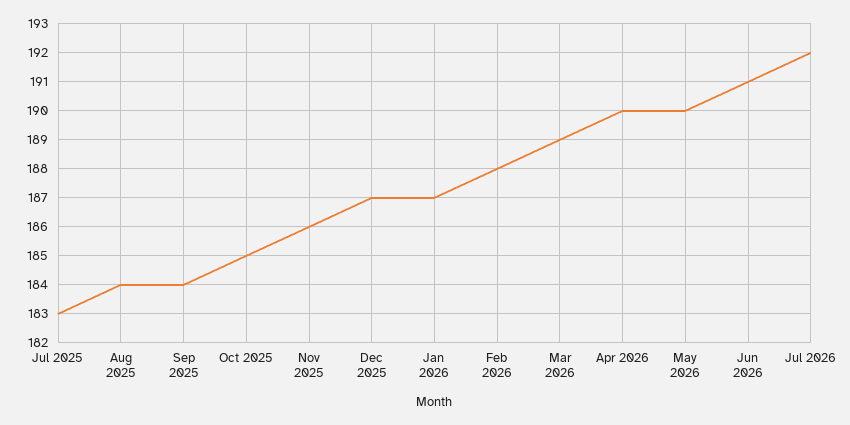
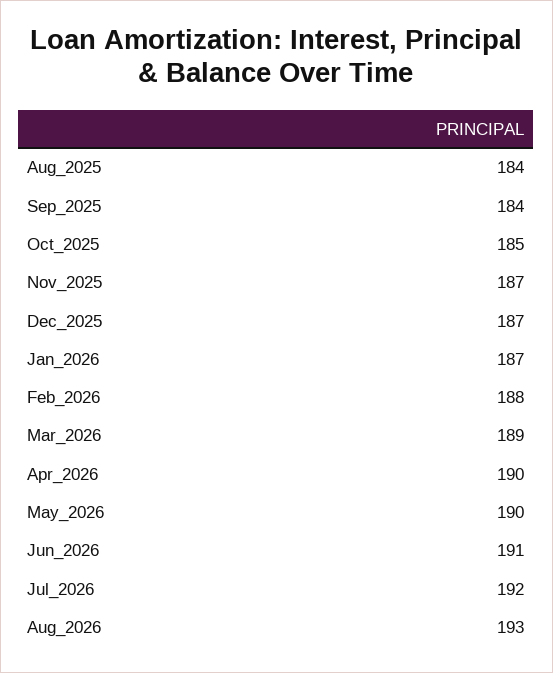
Jul 2025: 183 -> none
Nov 2025: 186 -> 187
Aug_2026: none -> 193

